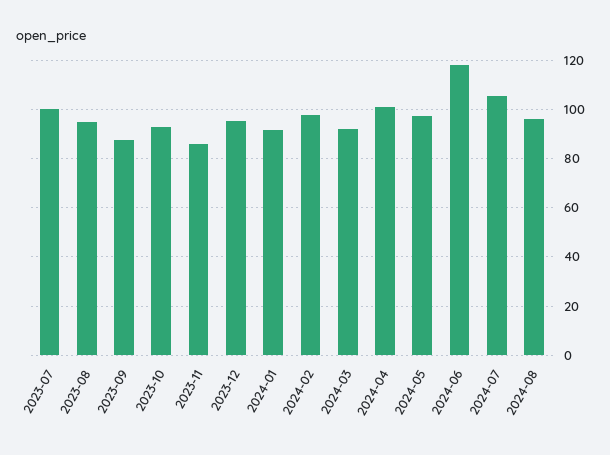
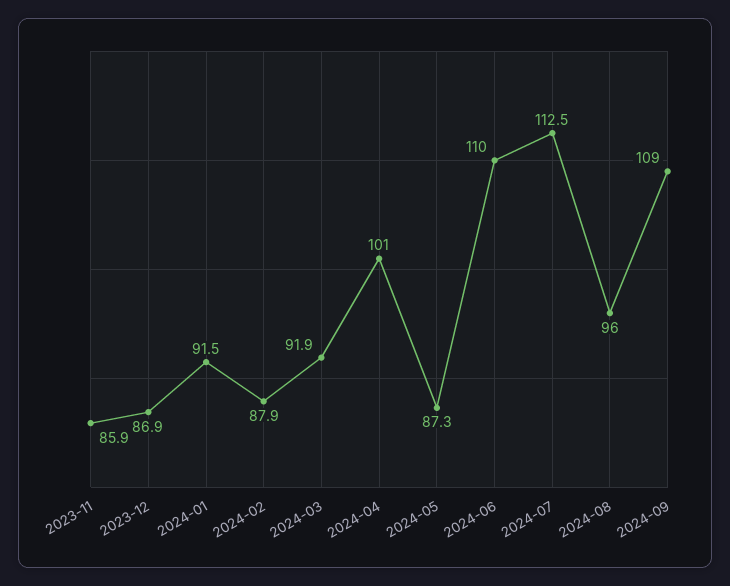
2023-07: 100 -> none
2023-08: 95 -> none
2023-09: 87.5 -> none
2023-10: 92.5 -> none
2023-12: 95 -> 86.9
2024-02: 97.5 -> 87.9
2024-05: 97.5 -> 87.3
2024-06: 117.5 -> 110
2024-07: 105 -> 112.5
2024-09: none -> 109

